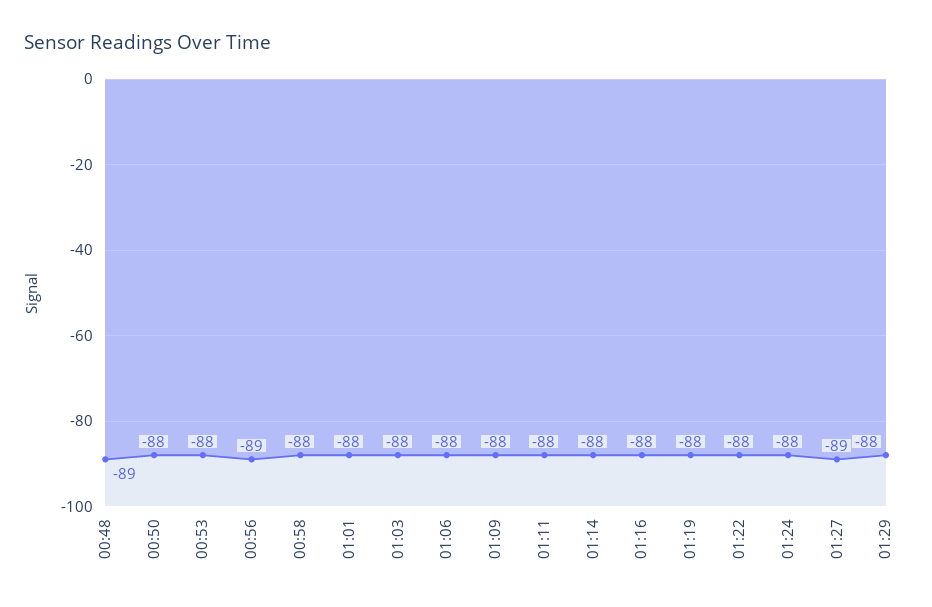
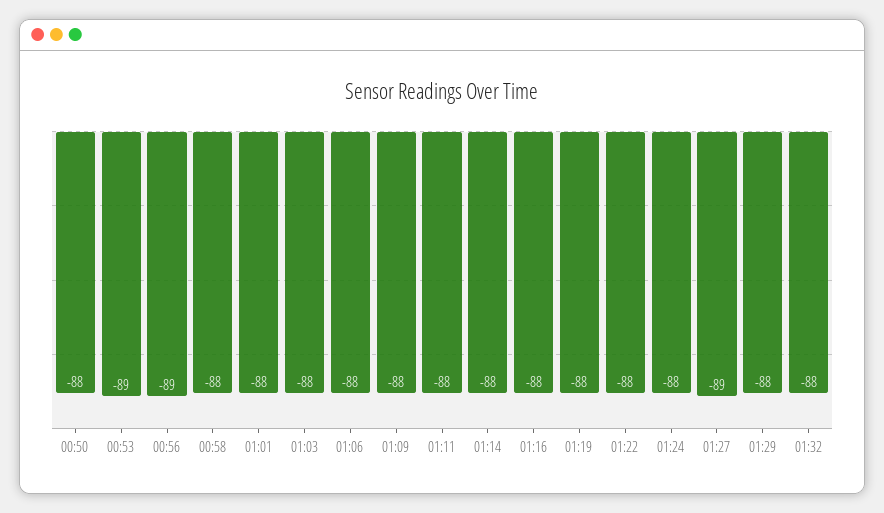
00:48: -89 -> none
00:53: -88 -> -89
01:32: none -> -88

